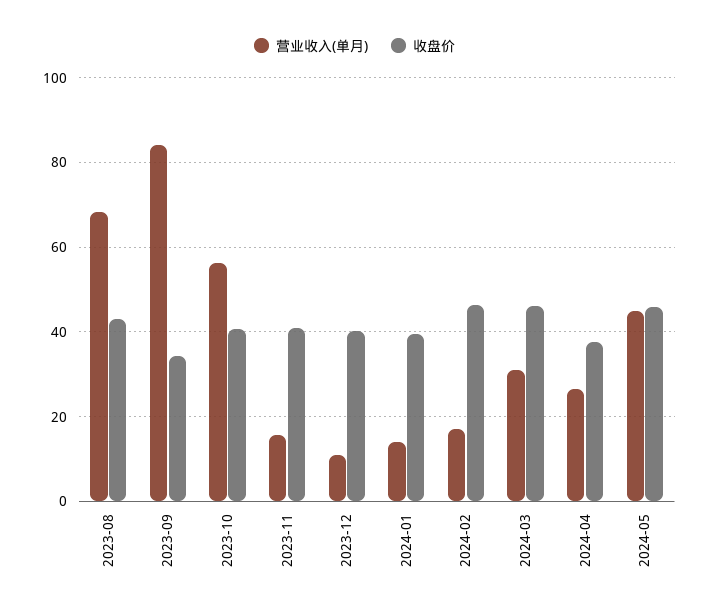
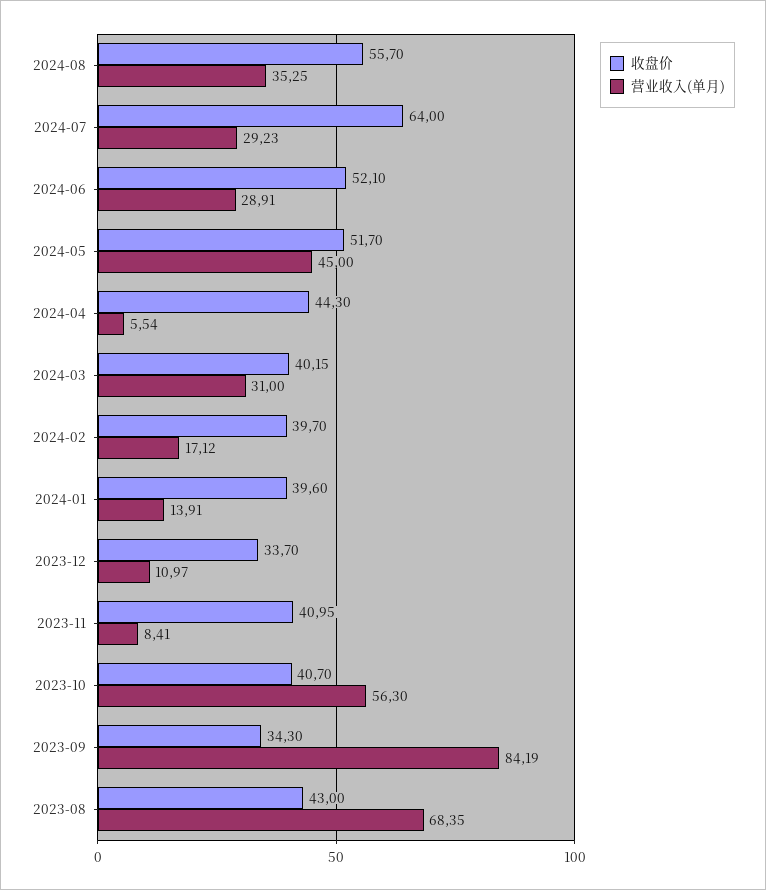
营业收入(单月), 2023-11: 16 -> 8.41
收盘价, 2023-12: 40 -> 33.7
收盘价, 2024-02: 46 -> 39.7
收盘价, 2024-03: 46 -> 40.15
营业收入(单月), 2024-04: 26 -> 5.54
收盘价, 2024-04: 38 -> 44.3
收盘价, 2024-05: 46 -> 51.7
收盘价, 2024-08: none -> 55.7
营业收入(单月), 2024-08: none -> 35.25
收盘价, 2024-07: none -> 64
营业收入(单月), 2024-07: none -> 29.23
收盘价, 2024-06: none -> 52.1
营业收入(单月), 2024-06: none -> 28.91

